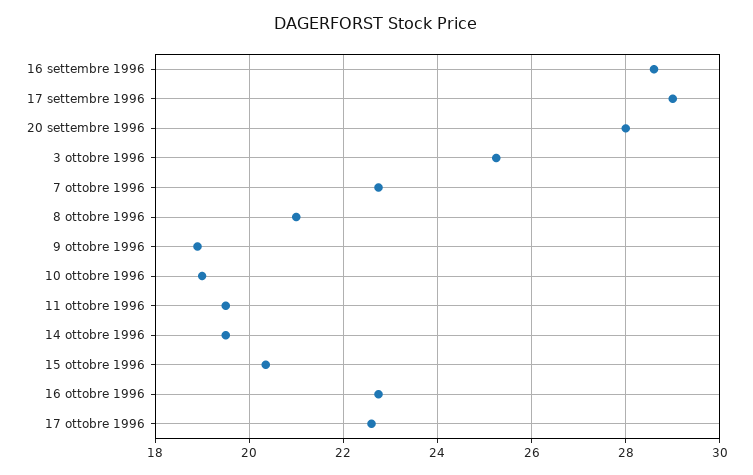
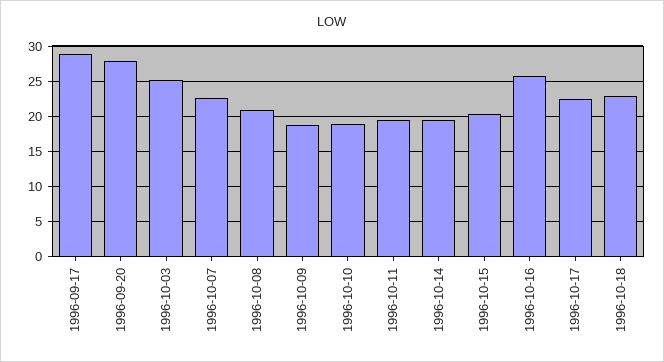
16 settembre 1996: 28.6 -> none
16 ottobre 1996: 22.8 -> 26
1996-10-18: none -> 23

